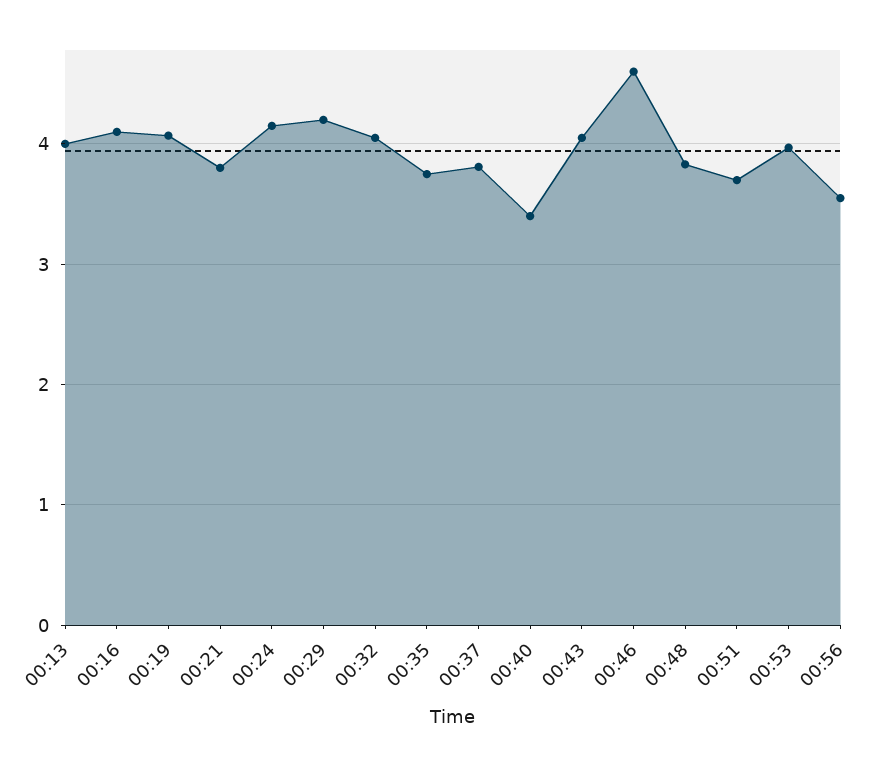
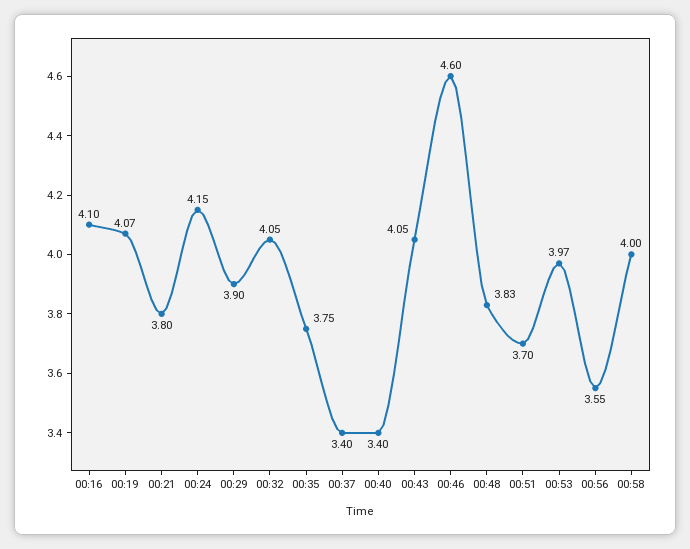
00:13: 4 -> none
00:29: 4.2 -> 3.9
00:37: 3.8 -> 3.4
00:58: none -> 4

